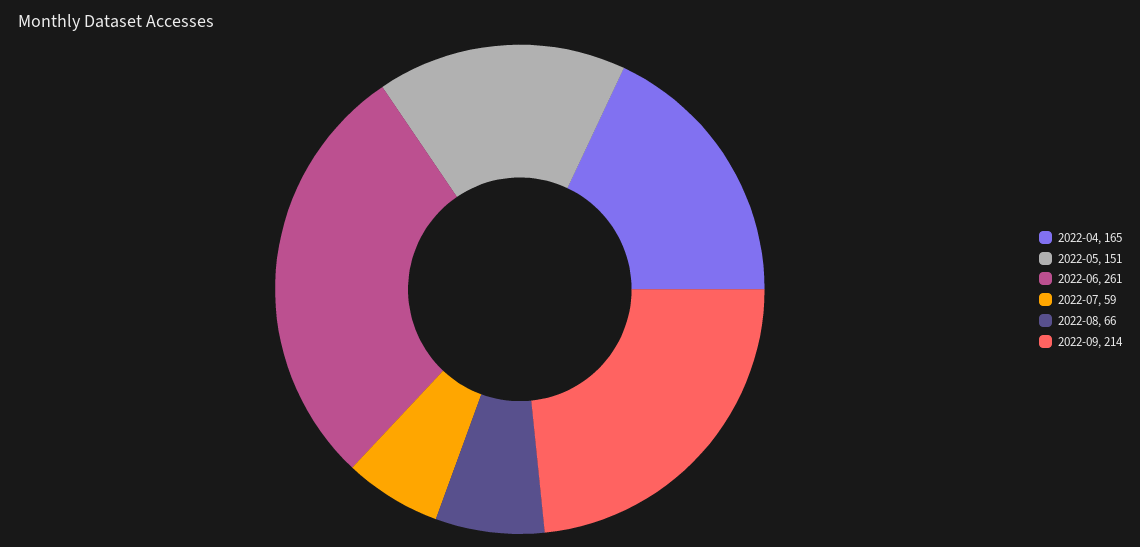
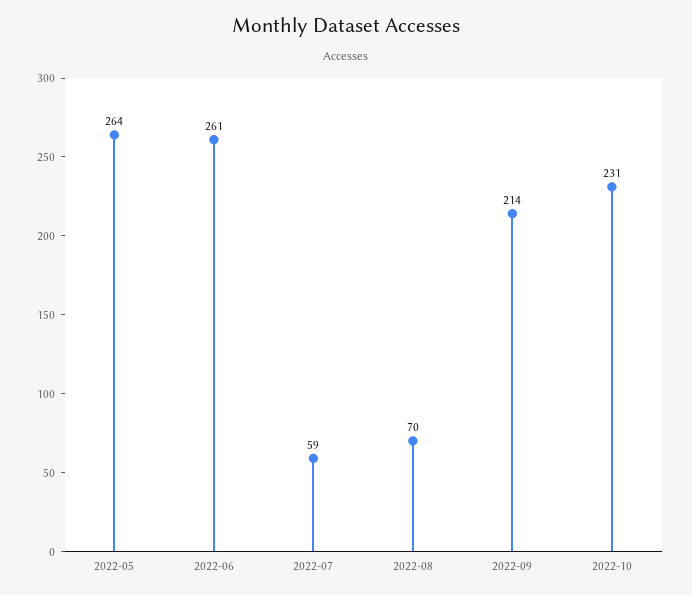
2022-04: 165 -> none
2022-05: 151 -> 264
2022-08: 66 -> 70
2022-10: none -> 231

